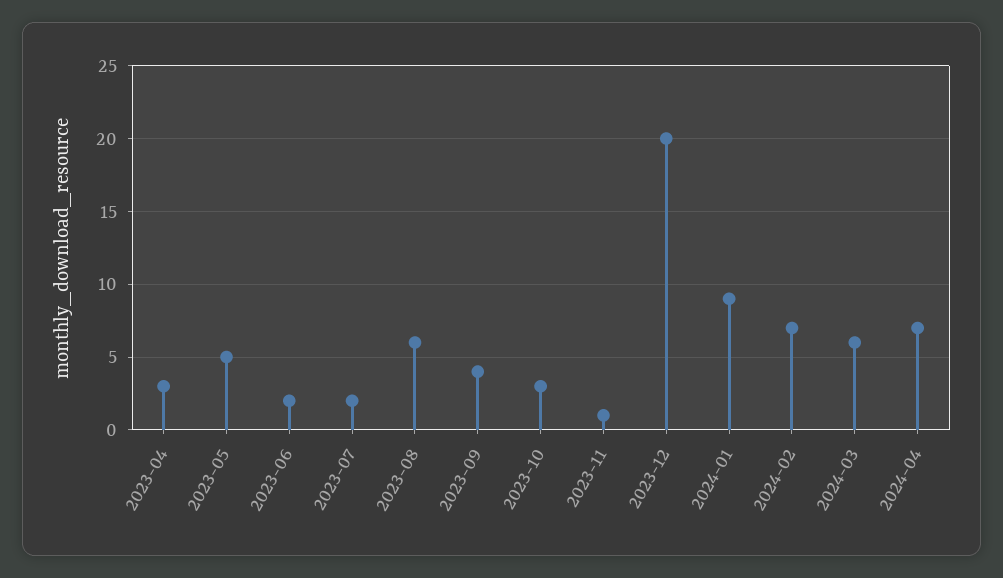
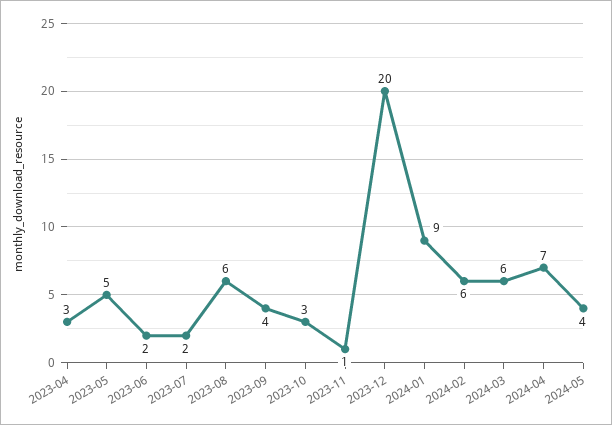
2024-02: 7 -> 6
2024-05: none -> 4

